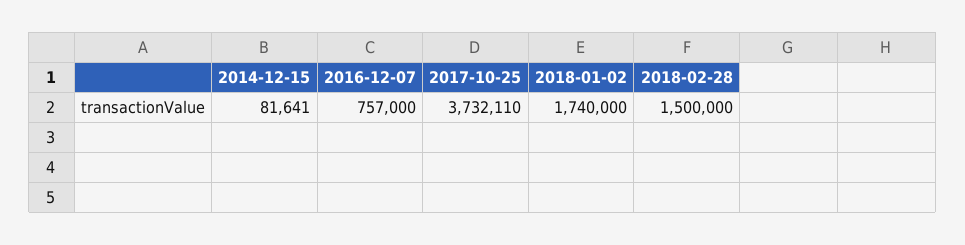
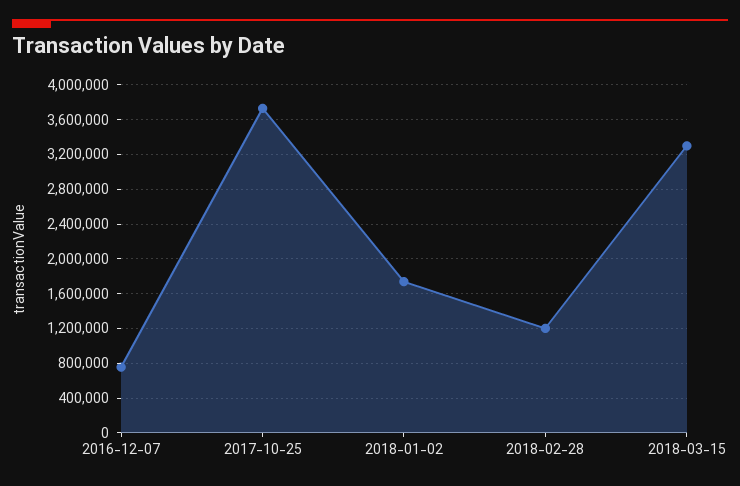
2014-12-15: 81641 -> none
2018-02-28: 1500000 -> 1200000
2018-03-15: none -> 3300000

